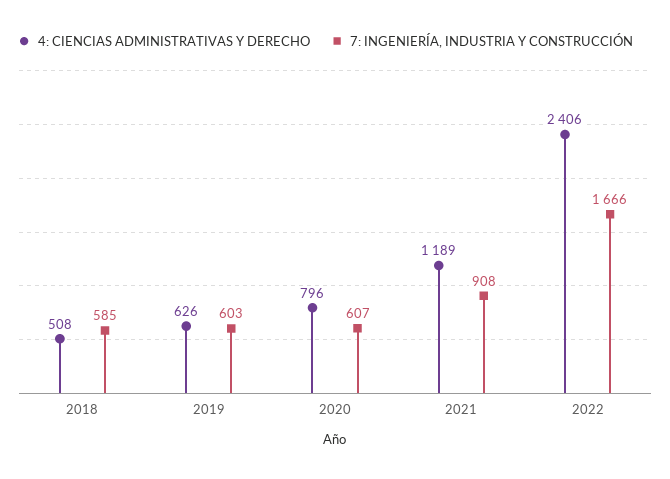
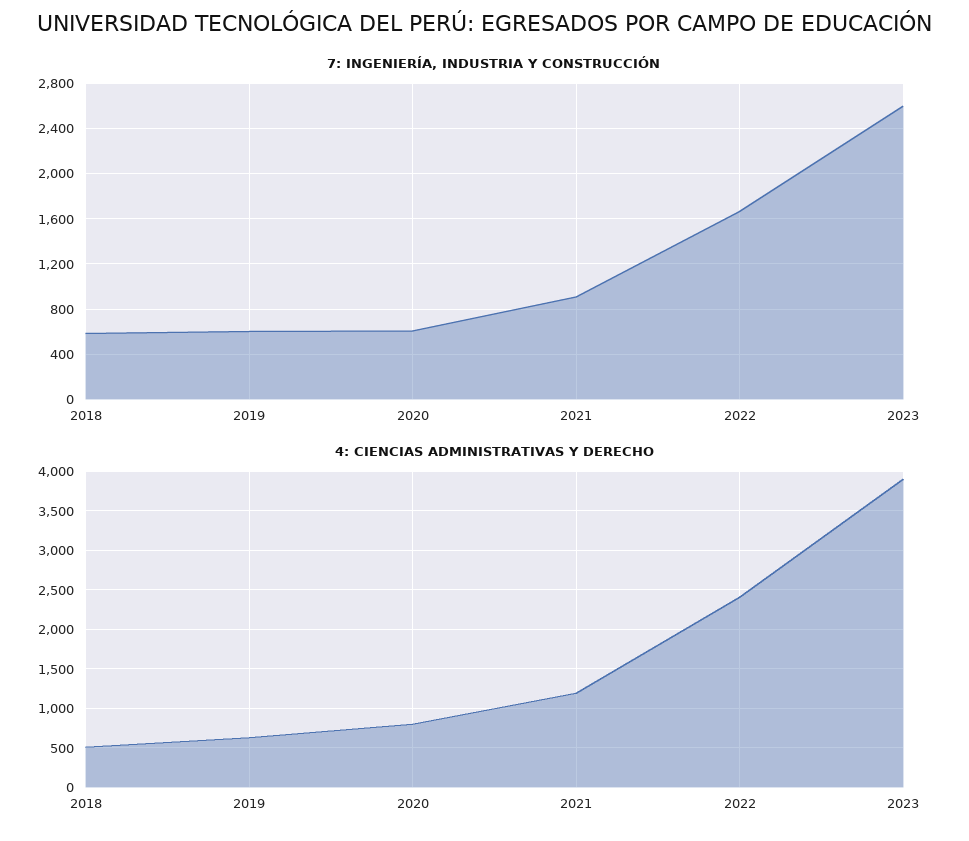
7: INGENIERÍA, INDUSTRIA Y CONSTRUCCIÓN, 2023: none -> 2600
4: CIENCIAS ADMINISTRATIVAS Y DERECHO, 2023: none -> 3900

